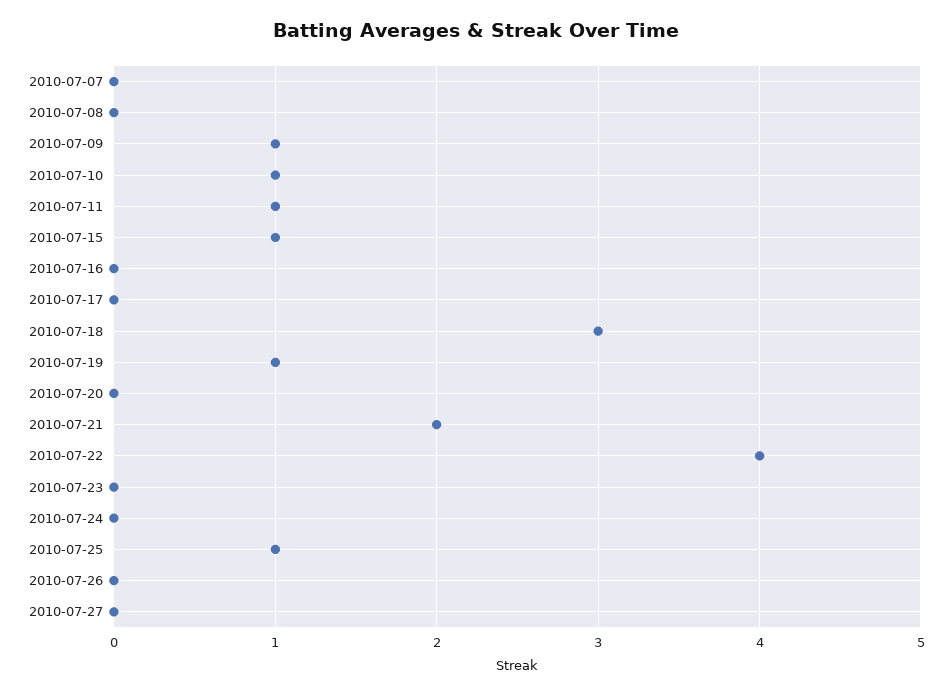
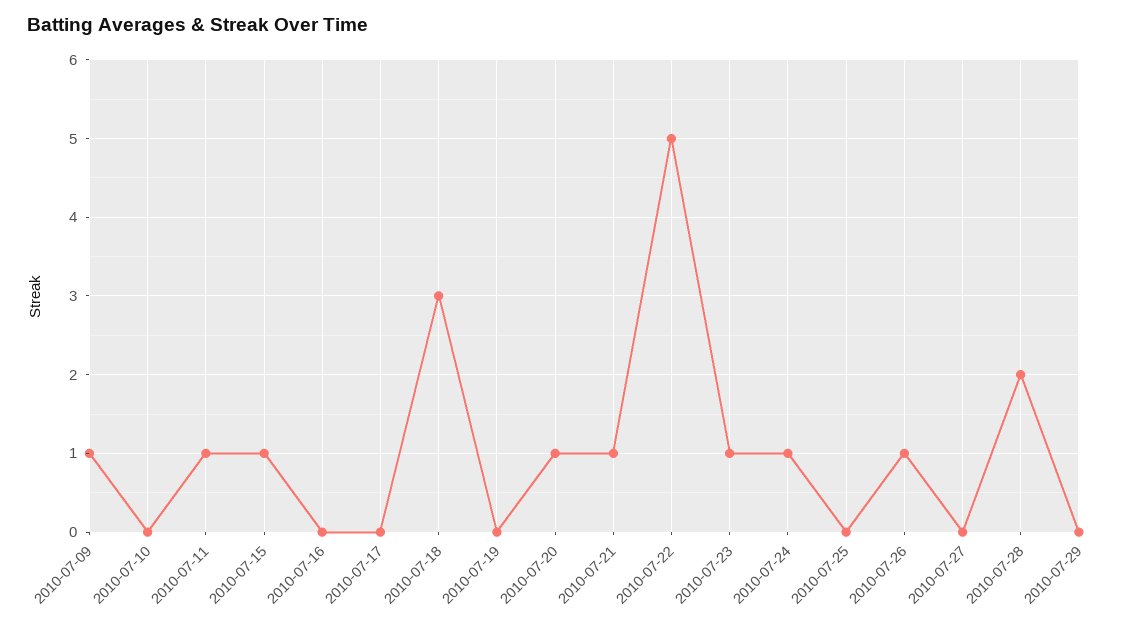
2010-07-07: 0 -> none
2010-07-08: 0 -> none
2010-07-10: 1 -> 0
2010-07-19: 1 -> 0
2010-07-20: 0 -> 1
2010-07-21: 2 -> 1
2010-07-22: 4 -> 5
2010-07-23: 0 -> 1
2010-07-24: 0 -> 1
2010-07-25: 1 -> 0
2010-07-26: 0 -> 1
2010-07-28: none -> 2
2010-07-29: none -> 0

